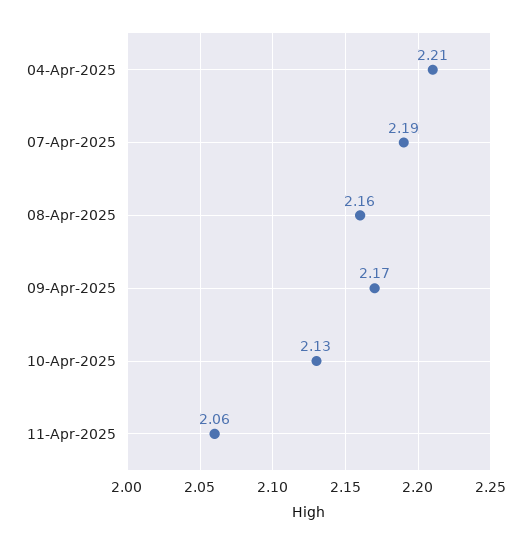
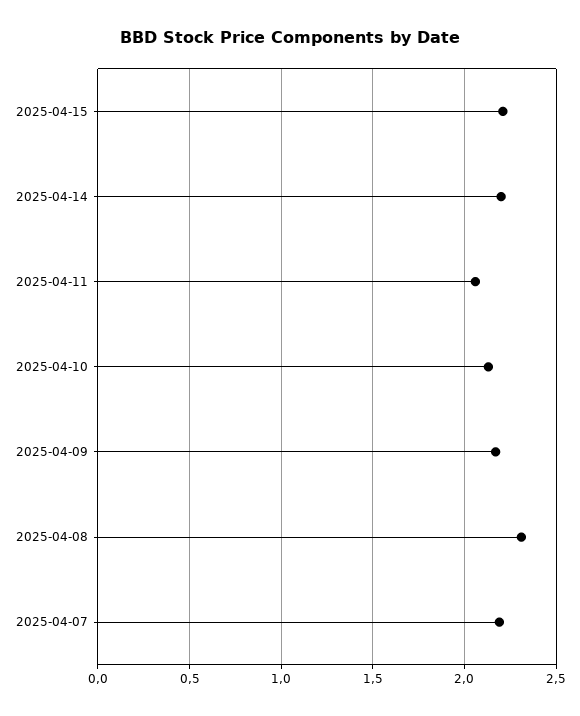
04-Apr-2025: 2.21 -> none
08-Apr-2025: 2.16 -> 2.3
2025-04-15: none -> 2.2
2025-04-14: none -> 2.2

